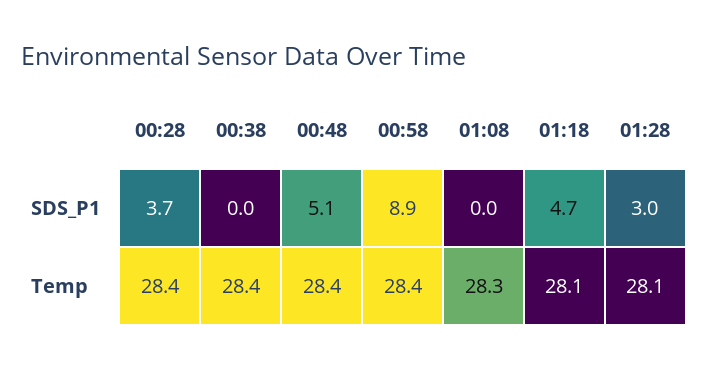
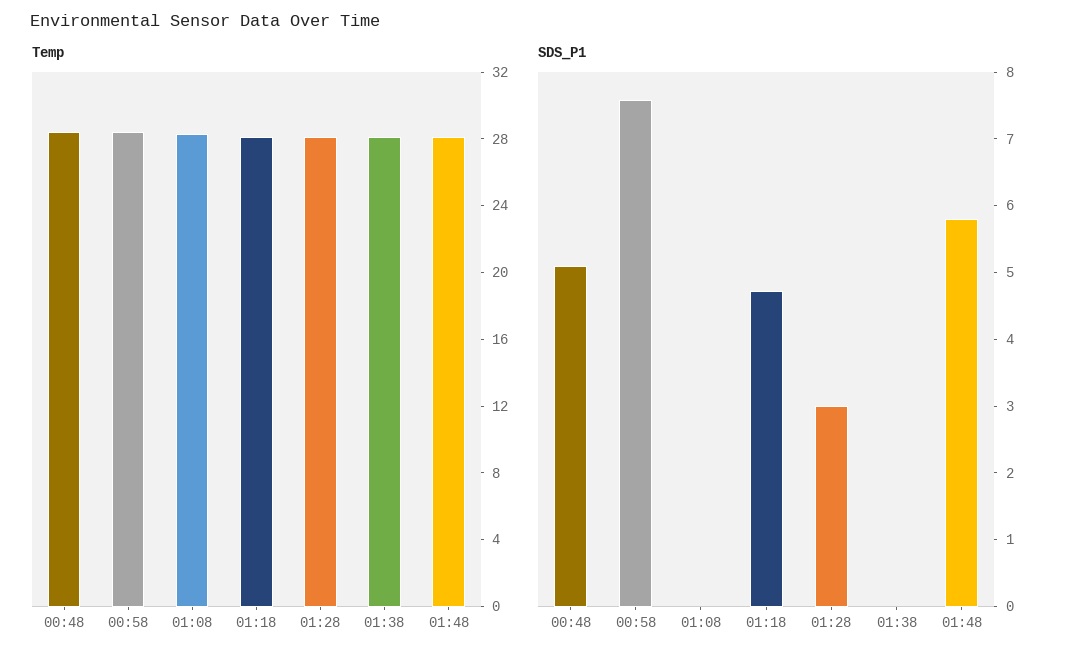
SDS_P1, 00:28: 3.7 -> none
SDS_P1, 00:38: 0 -> none
SDS_P1, 00:58: 8.9 -> 7.6
Temp, 00:28: 28.4 -> none
Temp, 00:38: 28.4 -> none
Temp, 01:38: none -> 28
Temp, 01:48: none -> 28
SDS_P1, 01:38: none -> 0
SDS_P1, 01:48: none -> 5.8

